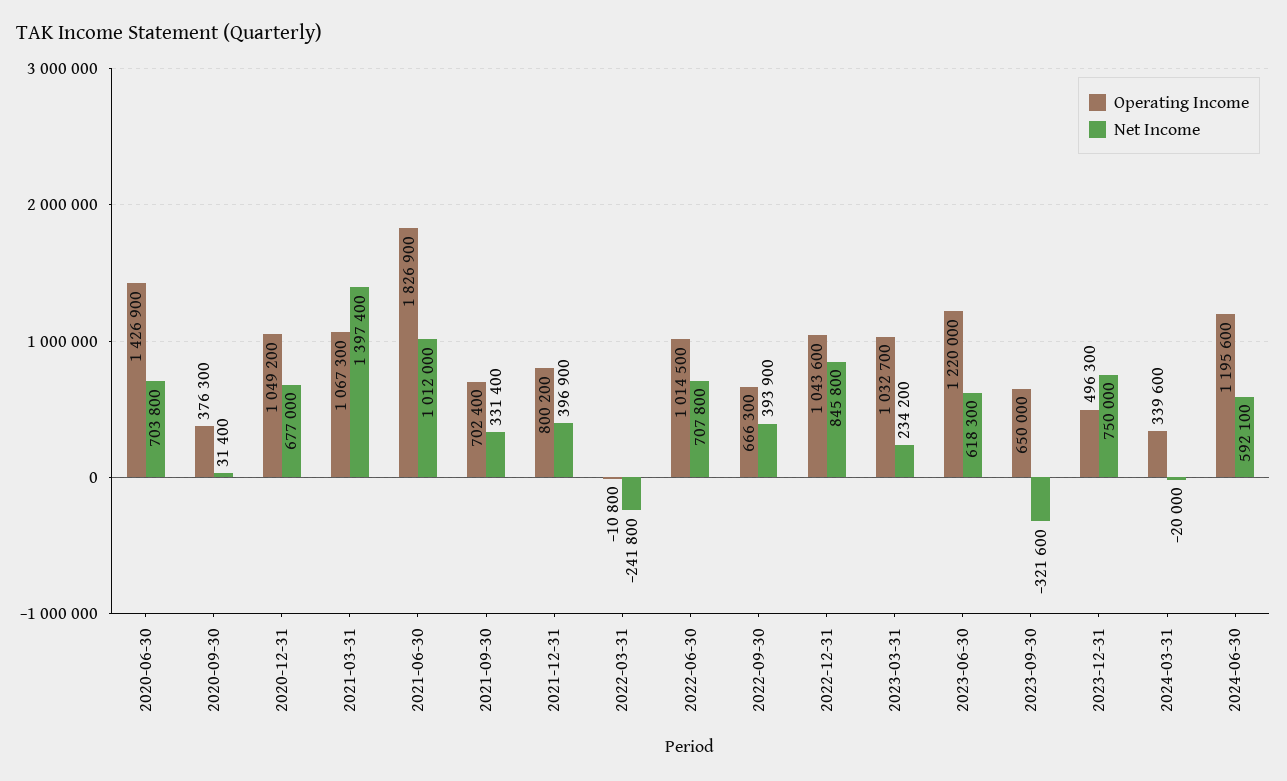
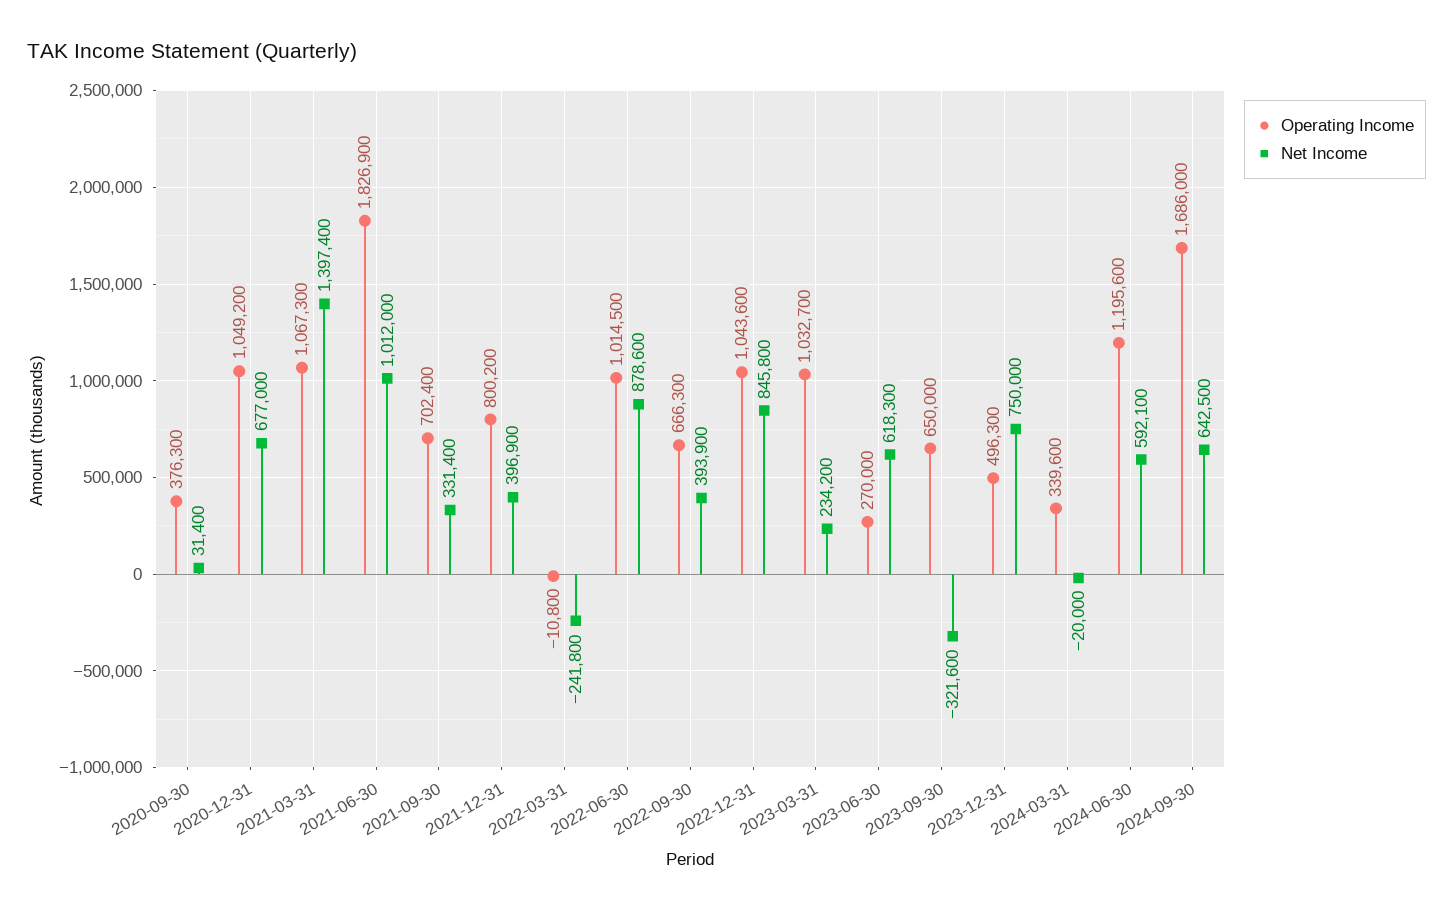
Operating Income, 2020-06-30: 1426900 -> none
Net Income, 2020-06-30: 703800 -> none
Net Income, 2022-06-30: 707800 -> 878600
Operating Income, 2023-06-30: 1220000 -> 270000
Operating Income, 2024-09-30: none -> 1686000
Net Income, 2024-09-30: none -> 642500

